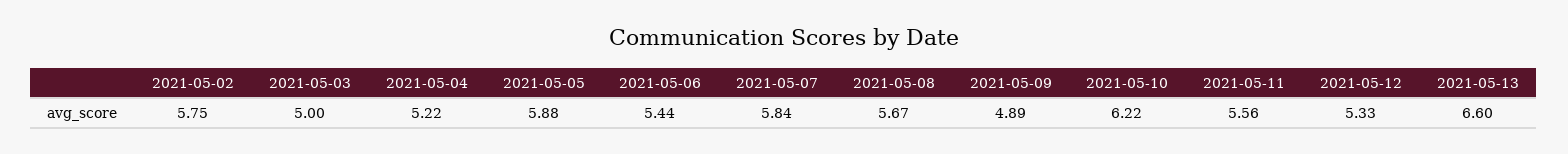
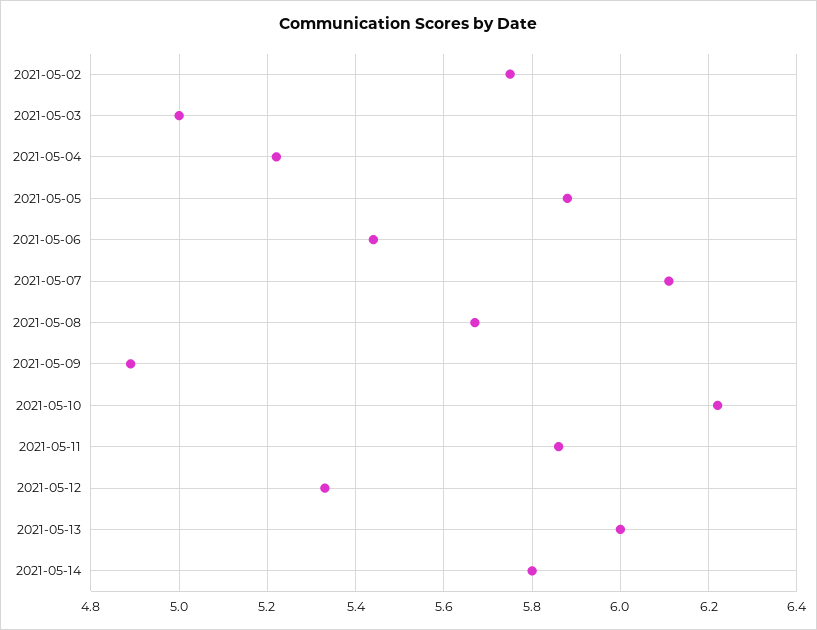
2021-05-07: 5.84 -> 6.1
2021-05-11: 5.56 -> 5.85
2021-05-13: 6.6 -> 6
2021-05-14: none -> 5.8

